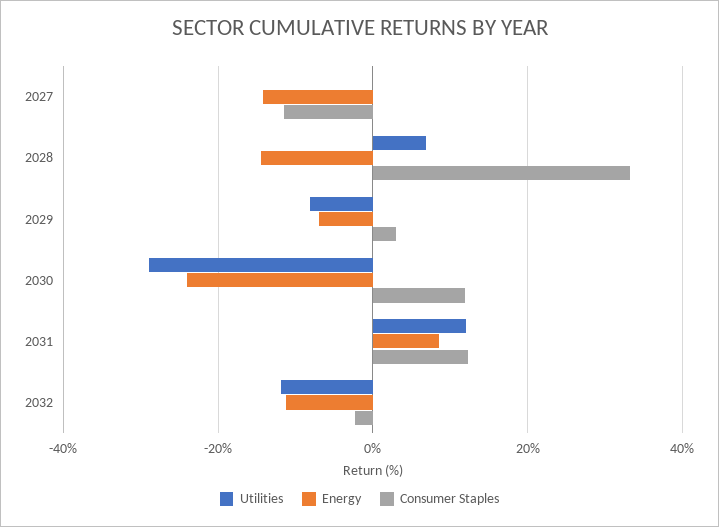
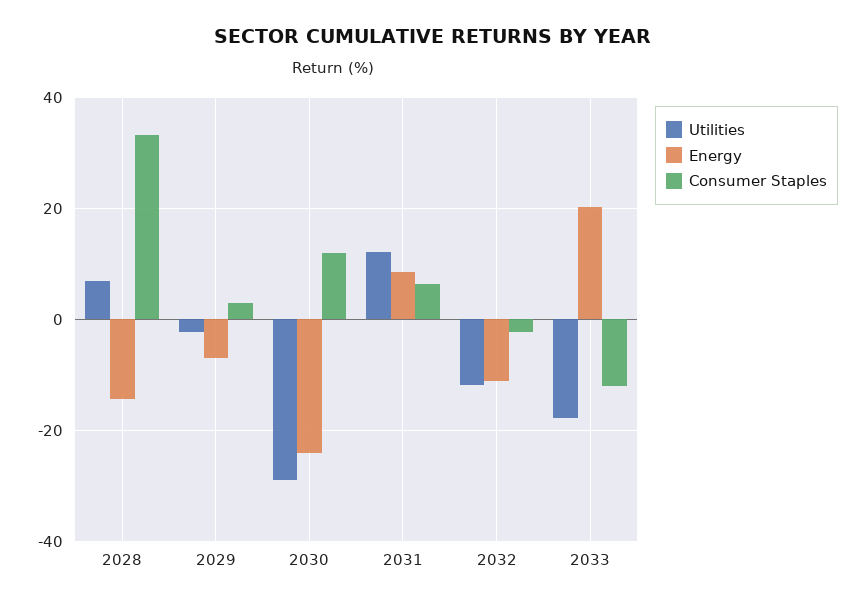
Utilities, 2027: 0 -> none
Energy, 2027: -14 -> none
Consumer Staples, 2027: -12 -> none
Utilities, 2029: -8 -> -2
Consumer Staples, 2031: 12 -> 6
Utilities, 2033: none -> -18
Energy, 2033: none -> 20
Consumer Staples, 2033: none -> -12

